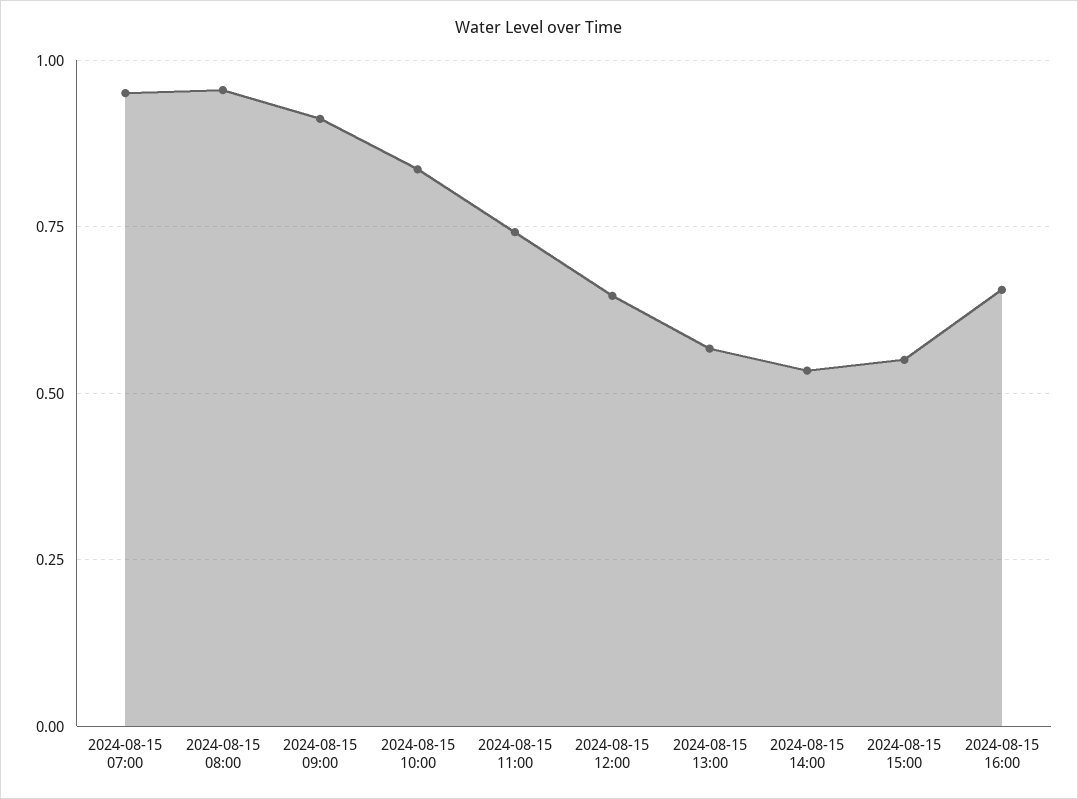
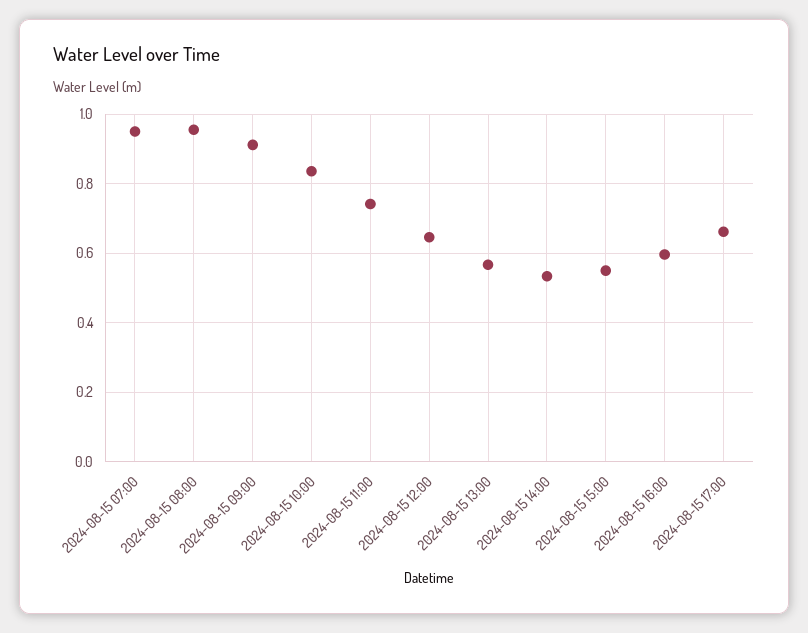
2024-08-15 16:00: 0.65 -> 0.6
2024-08-15 17:00: none -> 0.66

